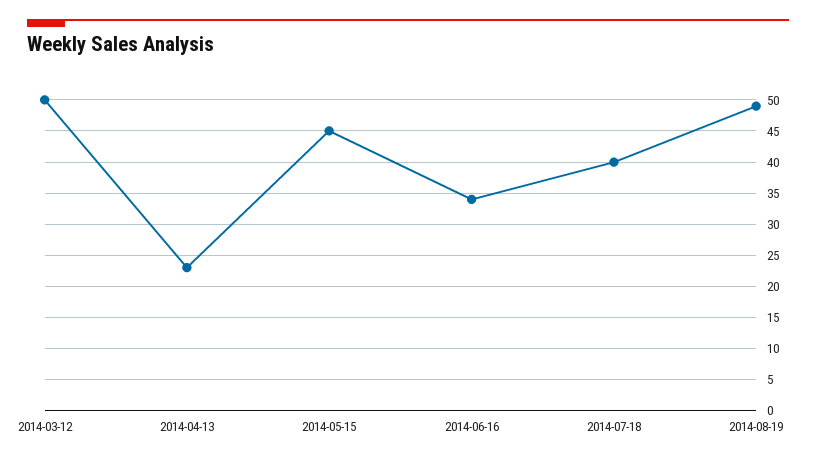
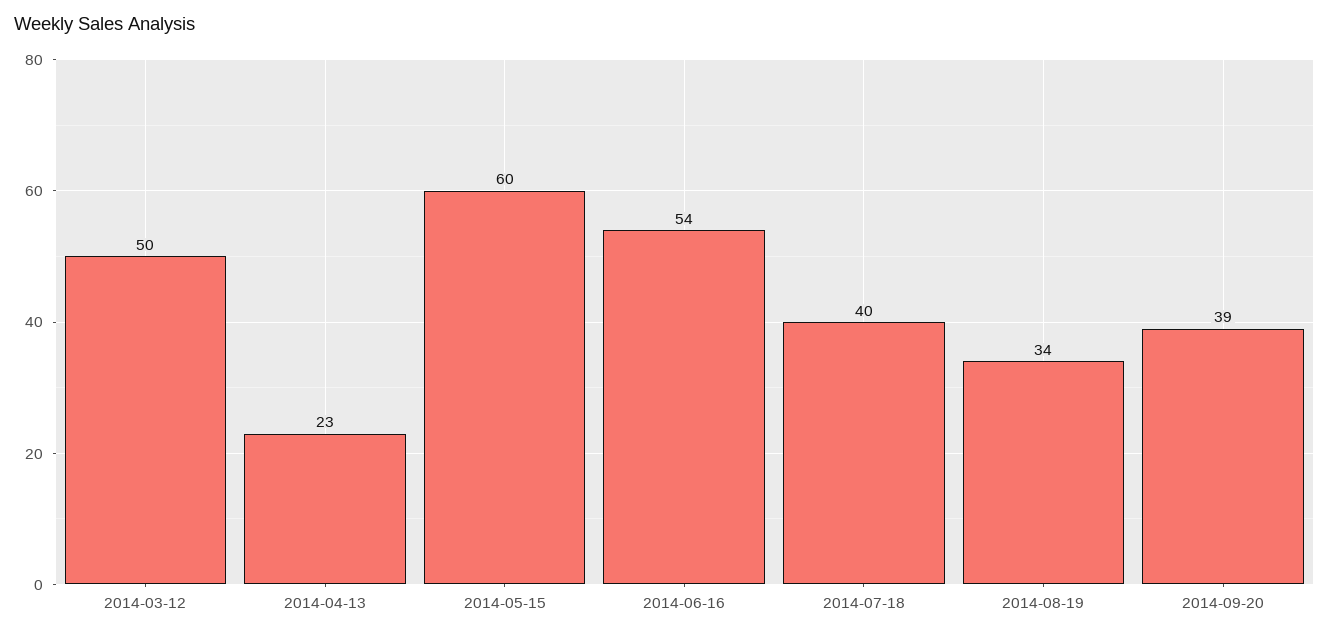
2014-05-15: 45 -> 60
2014-06-16: 34 -> 54
2014-08-19: 49 -> 34
2014-09-20: none -> 39

